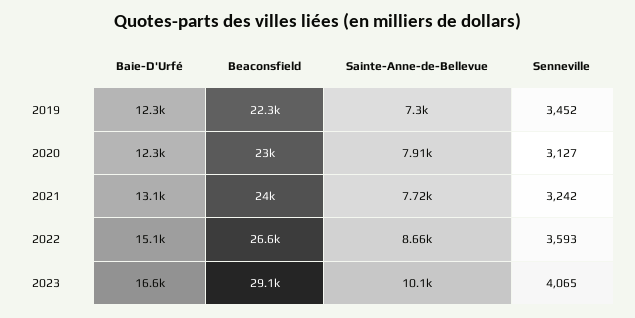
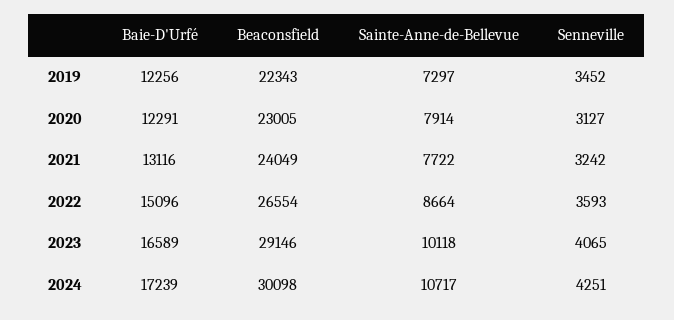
Baie-D'Urfé, 2024: none -> 17239
Beaconsfield, 2024: none -> 30098
Sainte-Anne-de-Bellevue, 2024: none -> 10717
Senneville, 2024: none -> 4251

